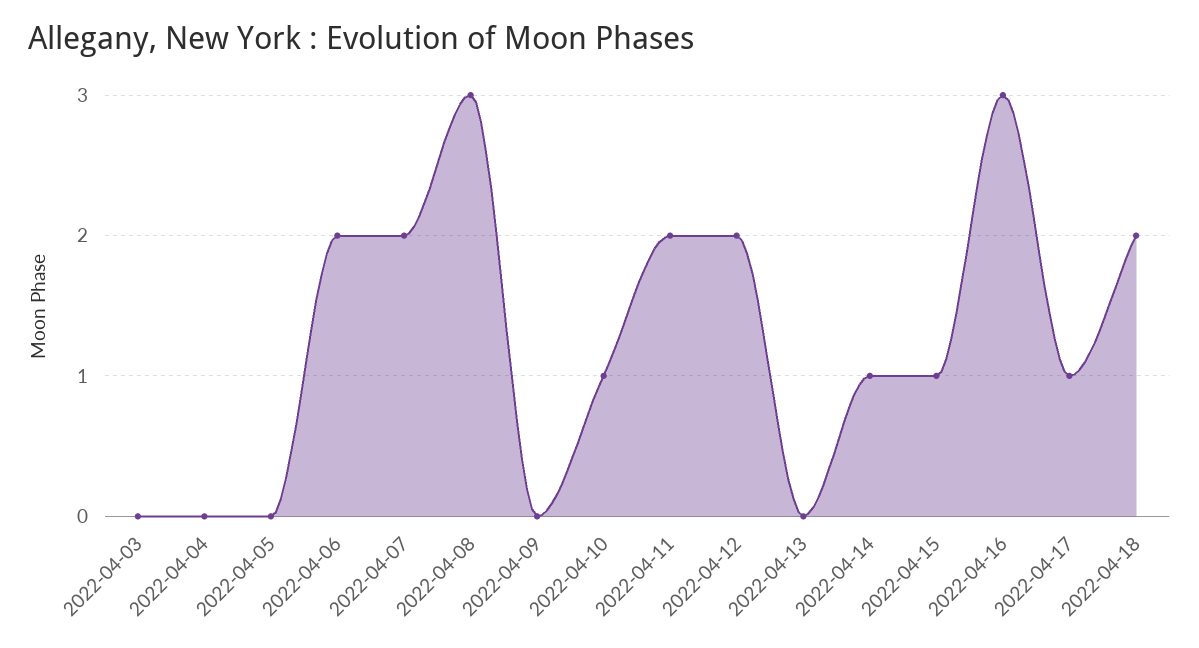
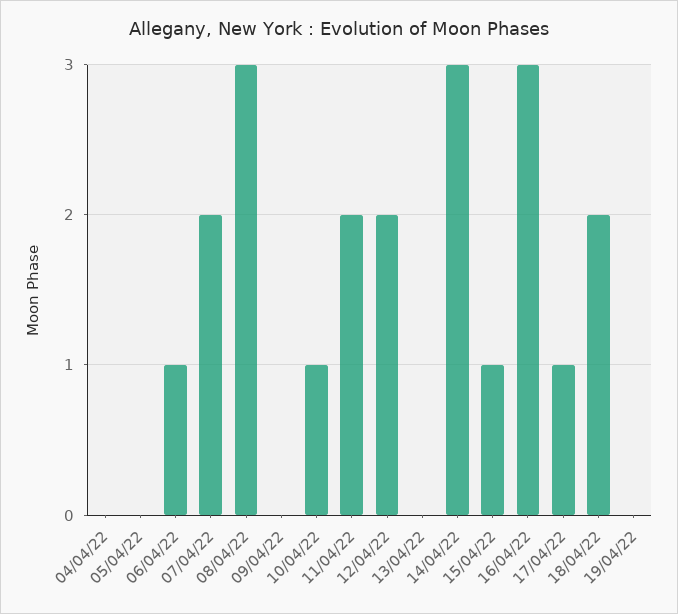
2022-04-03: 0 -> none
2022-04-06: 2 -> 1
2022-04-14: 1 -> 3
19/04/22: none -> 0

